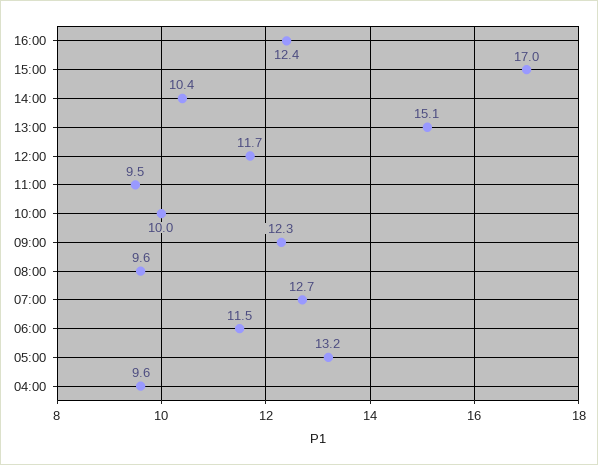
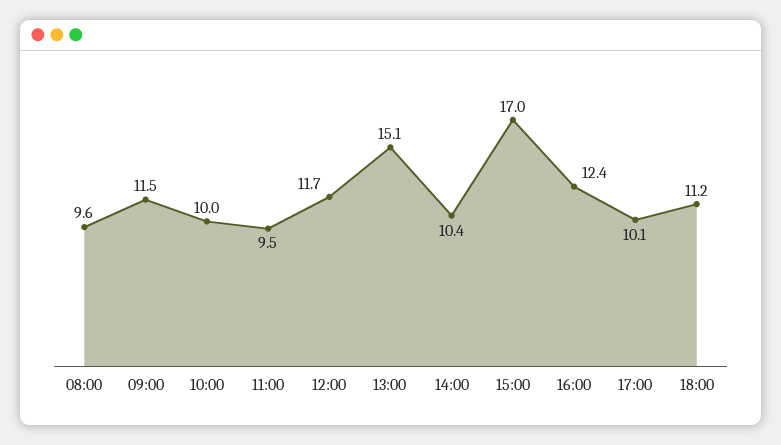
09:00: 12.3 -> 11.5
07:00: 12.7 -> none
06:00: 11.5 -> none
05:00: 13.2 -> none
04:00: 9.6 -> none
17:00: none -> 10.1
18:00: none -> 11.2

